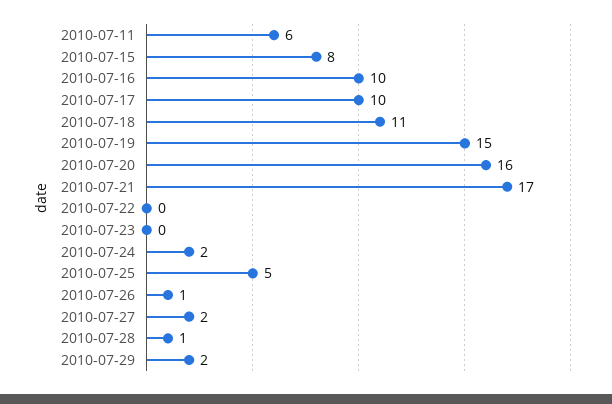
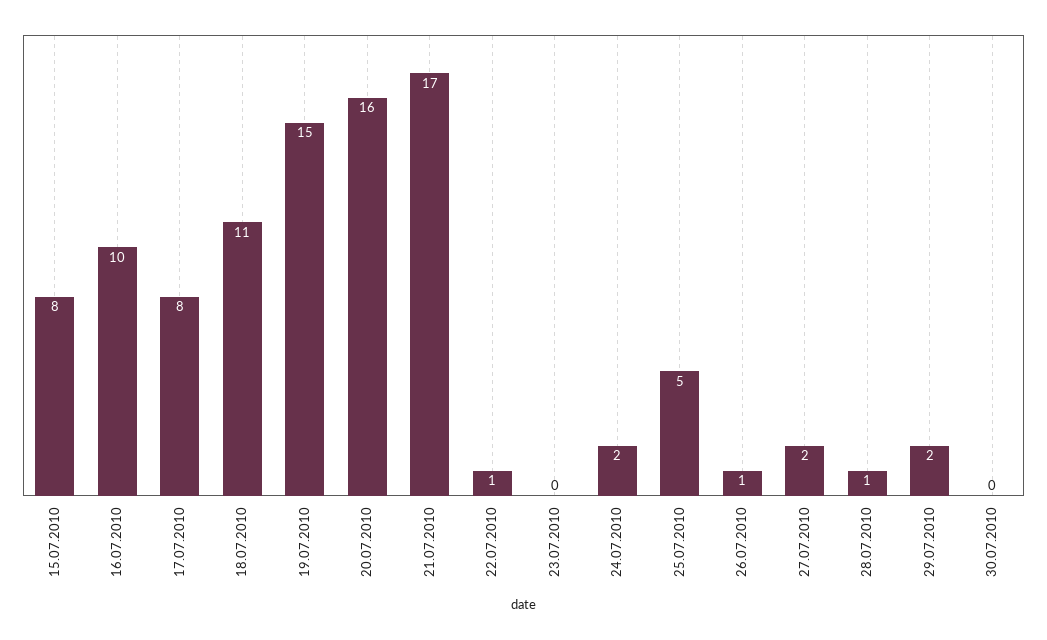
2010-07-11: 6 -> none
2010-07-17: 10 -> 8
2010-07-22: 0 -> 1
30.07.2010: none -> 0

